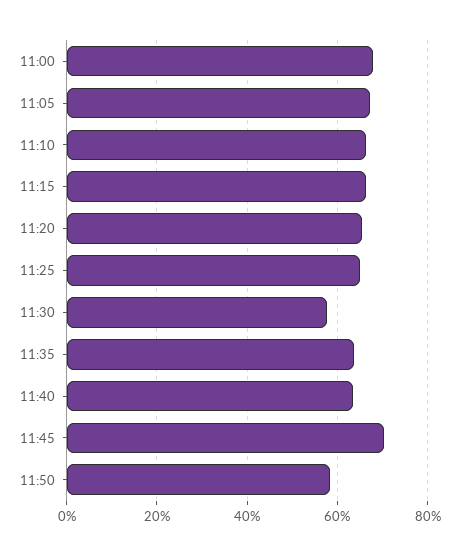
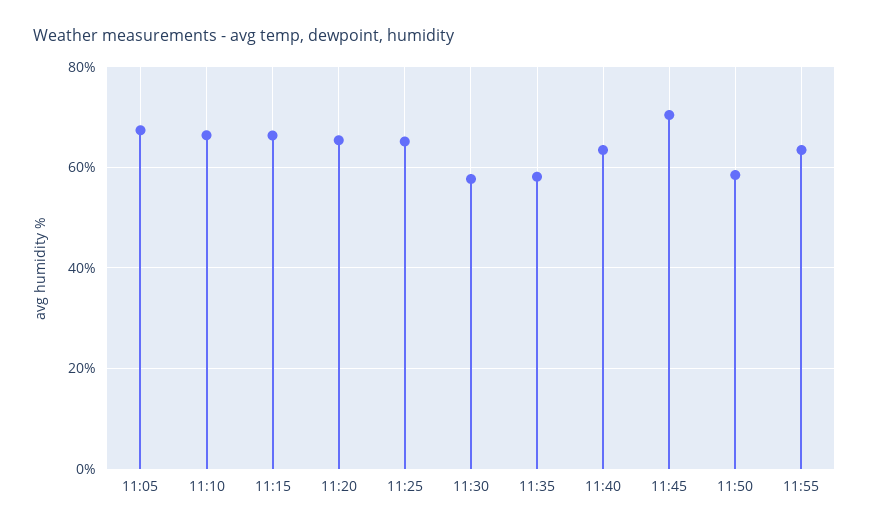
11:00: 68 -> none
11:35: 64 -> 58
11:55: none -> 64

